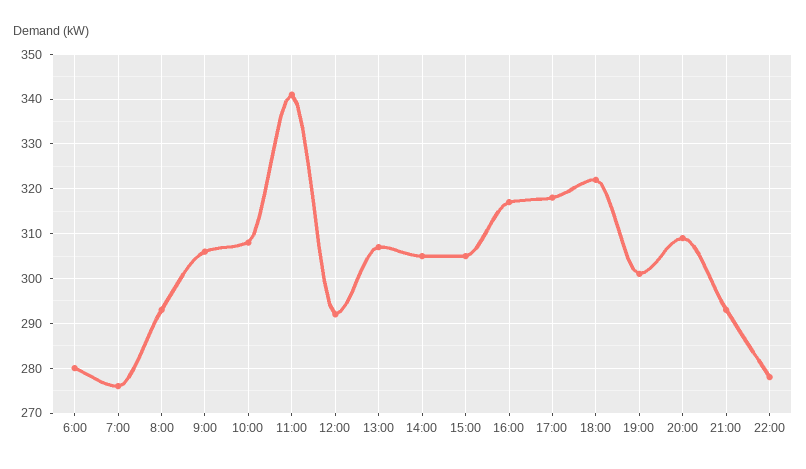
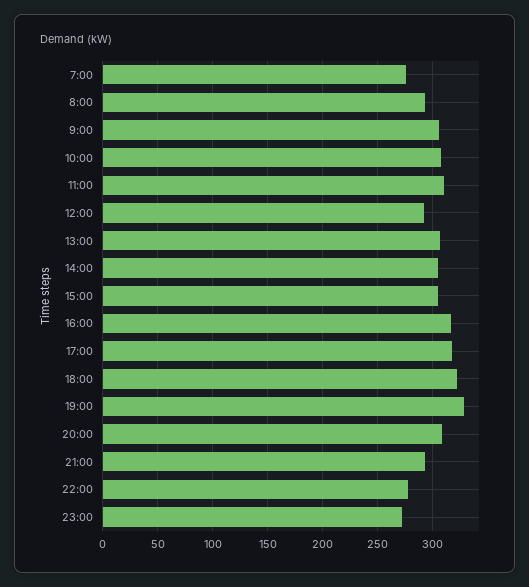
6:00: 280 -> none
11:00: 340 -> 310
19:00: 300 -> 330
23:00: none -> 270

